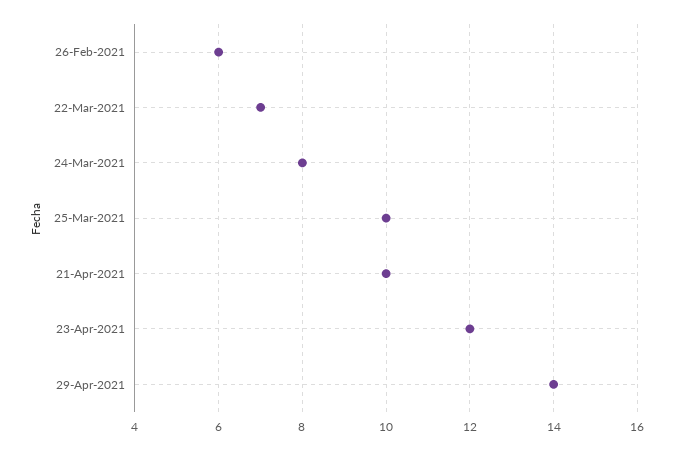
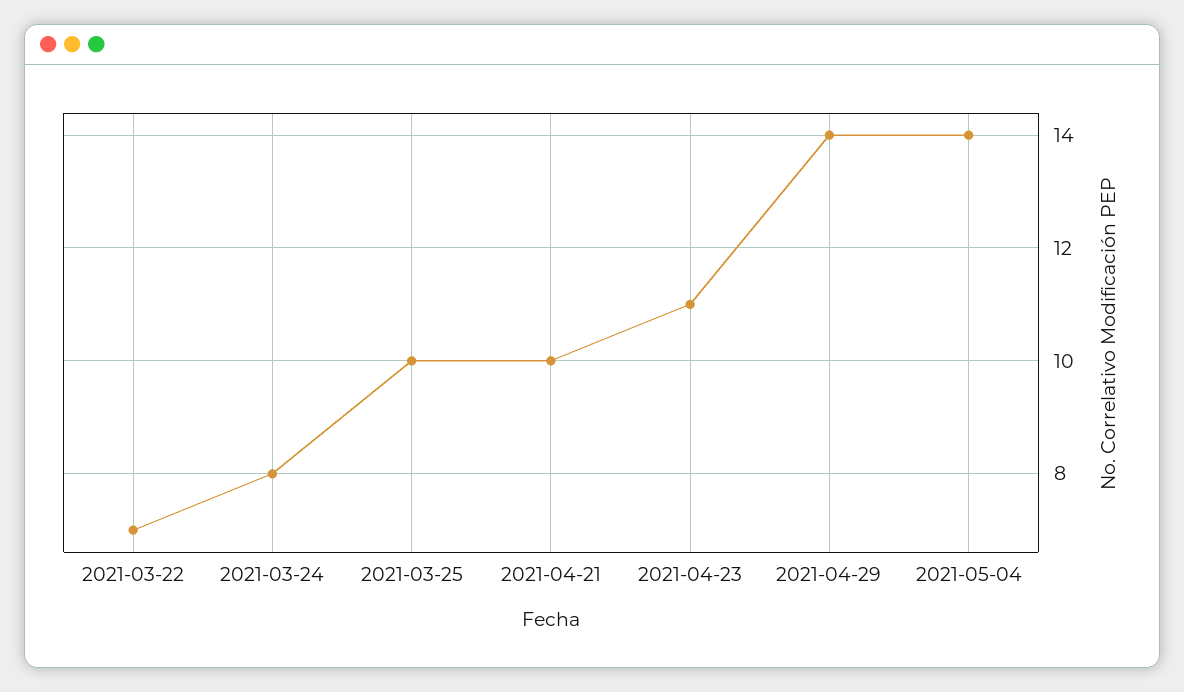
26-Feb-2021: 6 -> none
23-Apr-2021: 12 -> 11
2021-05-04: none -> 14

